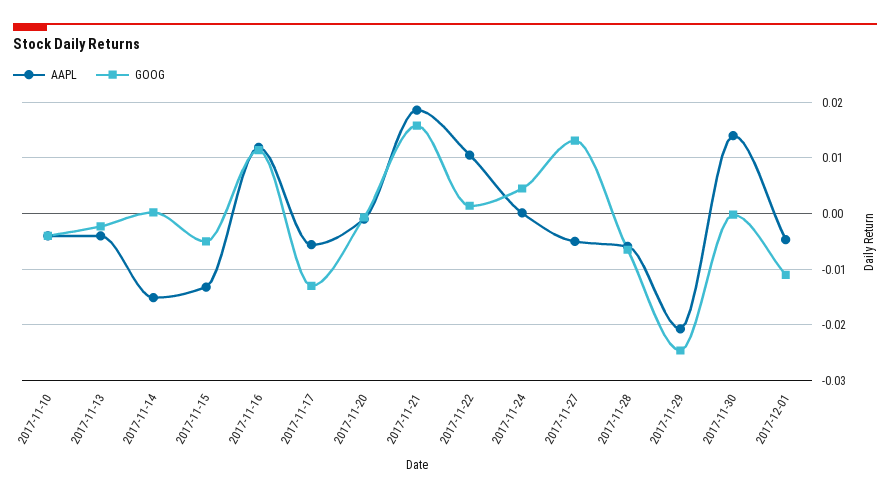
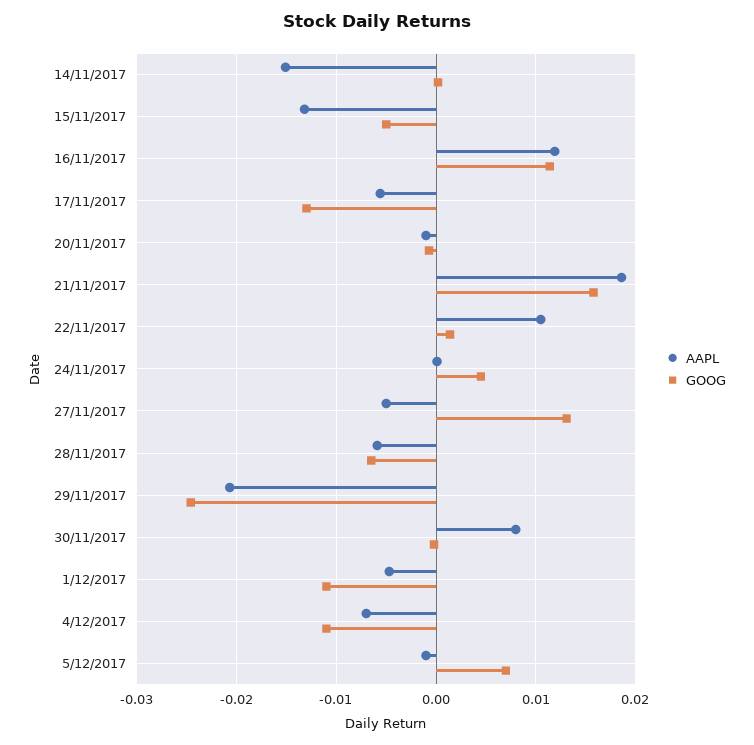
AAPL, 2017-11-10: -0.004 -> none
GOOG, 2017-11-10: -0.004 -> none
AAPL, 2017-11-13: -0.004 -> none
GOOG, 2017-11-13: -0.002 -> none
AAPL, 2017-11-30: 0.014 -> 0.008
AAPL, 4/12/2017: none -> -0.007
GOOG, 4/12/2017: none -> -0.011
AAPL, 5/12/2017: none -> -0.001
GOOG, 5/12/2017: none -> 0.007

